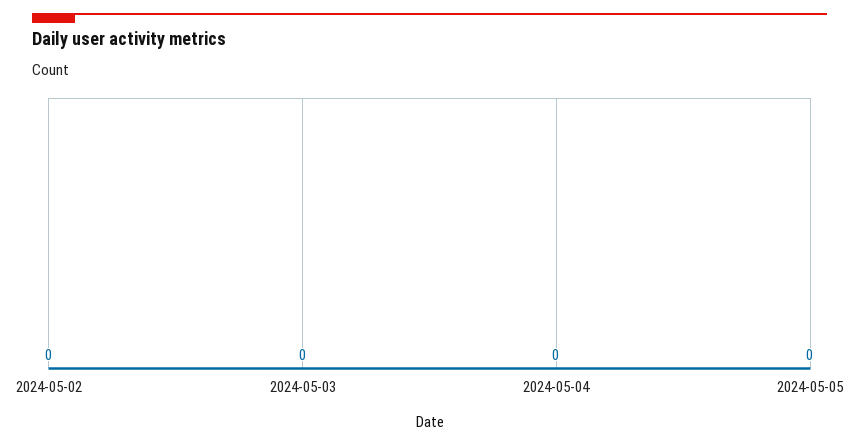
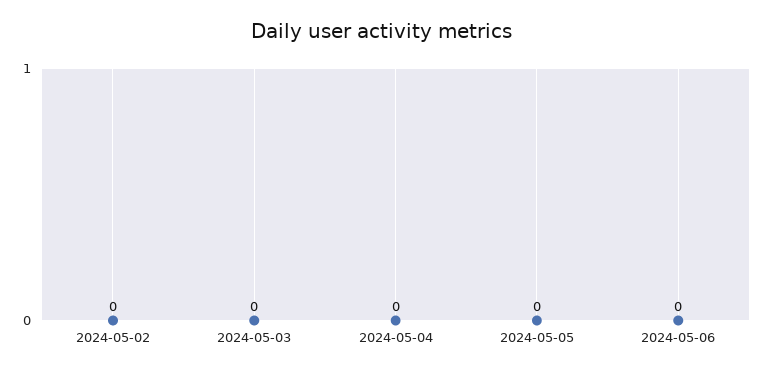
2024-05-06: none -> 0

